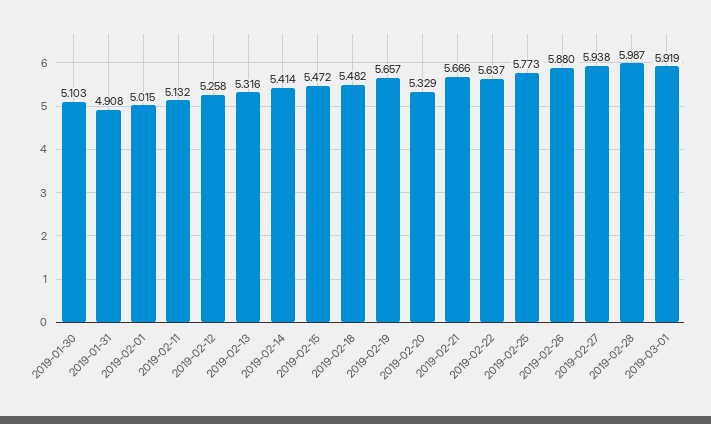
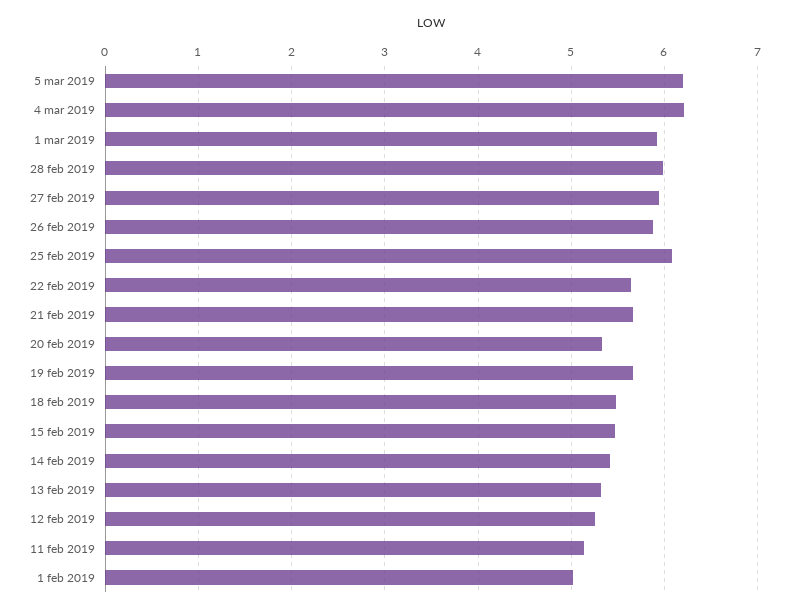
2019-01-30: 5.103 -> none
2019-01-31: 4.908 -> none
2019-02-25: 5.773 -> 6.1
5 mar 2019: none -> 6.2
4 mar 2019: none -> 6.2

